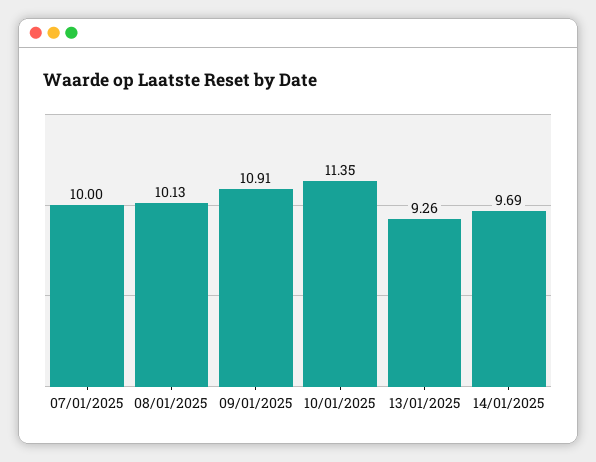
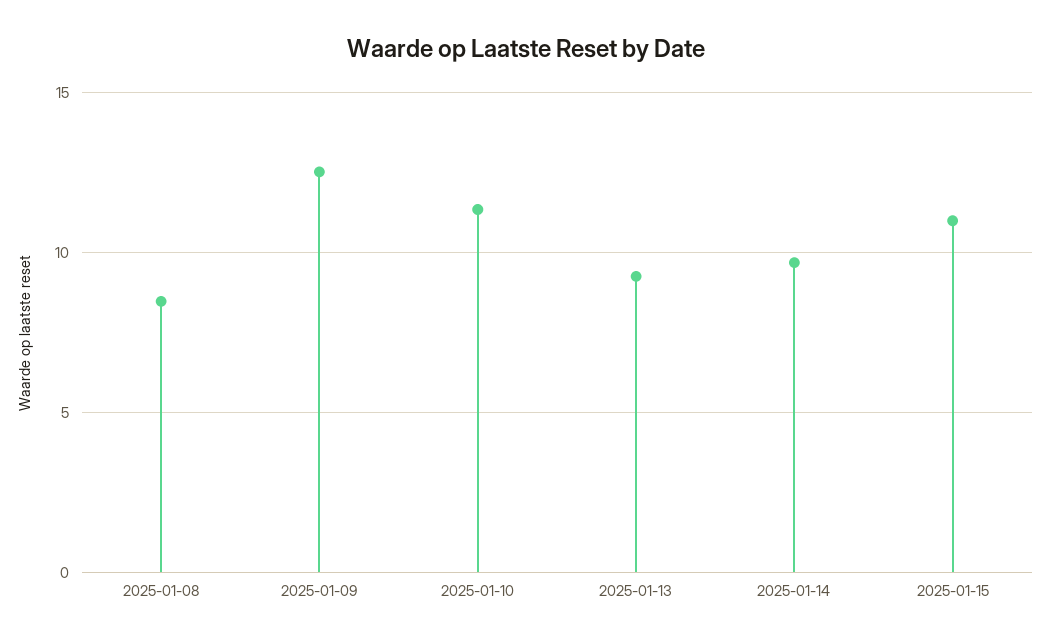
07/01/2025: 10 -> none
08/01/2025: 10.13 -> 8.5
09/01/2025: 10.91 -> 12.5
2025-01-15: none -> 11

